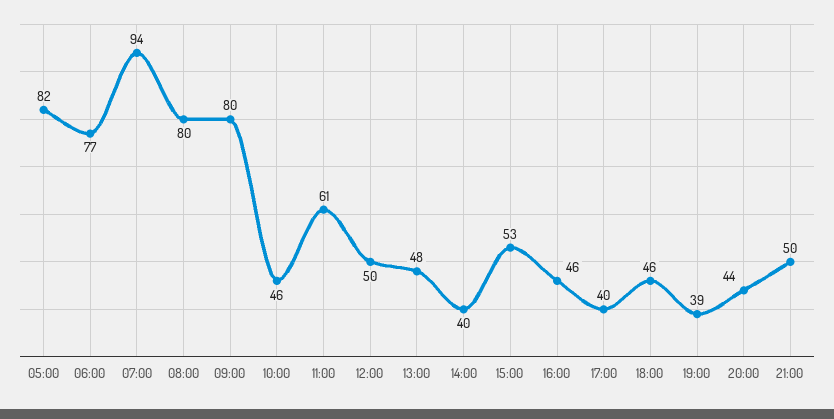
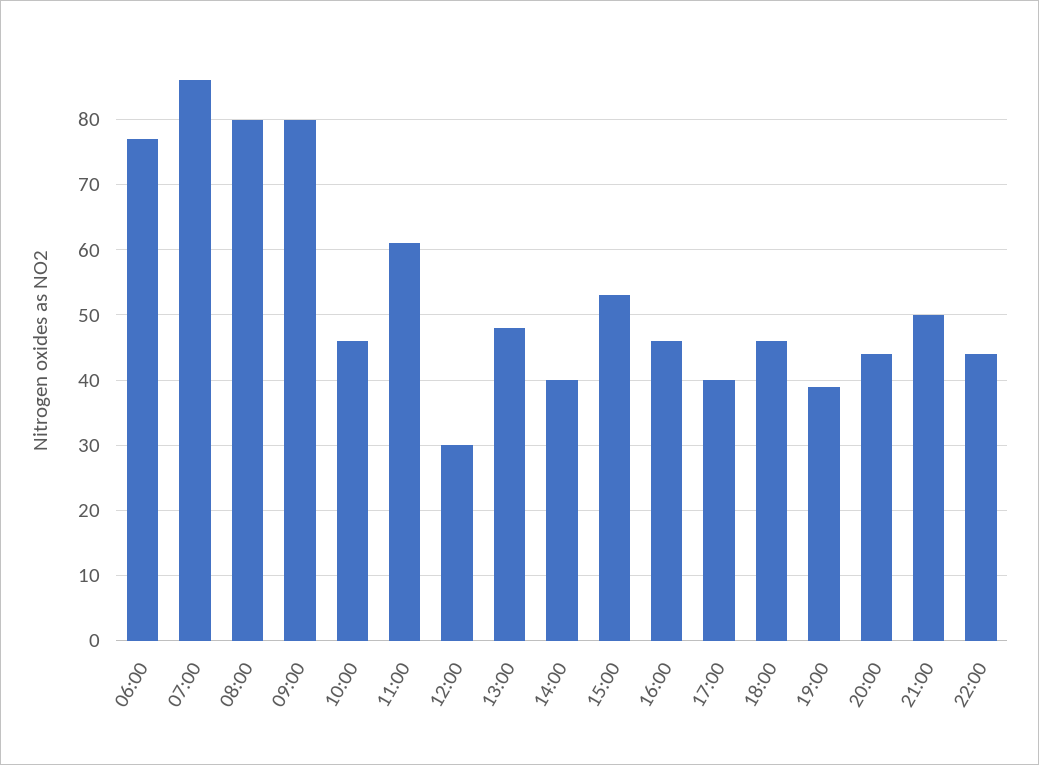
05:00: 82 -> none
07:00: 94 -> 86
12:00: 50 -> 30
22:00: none -> 44

